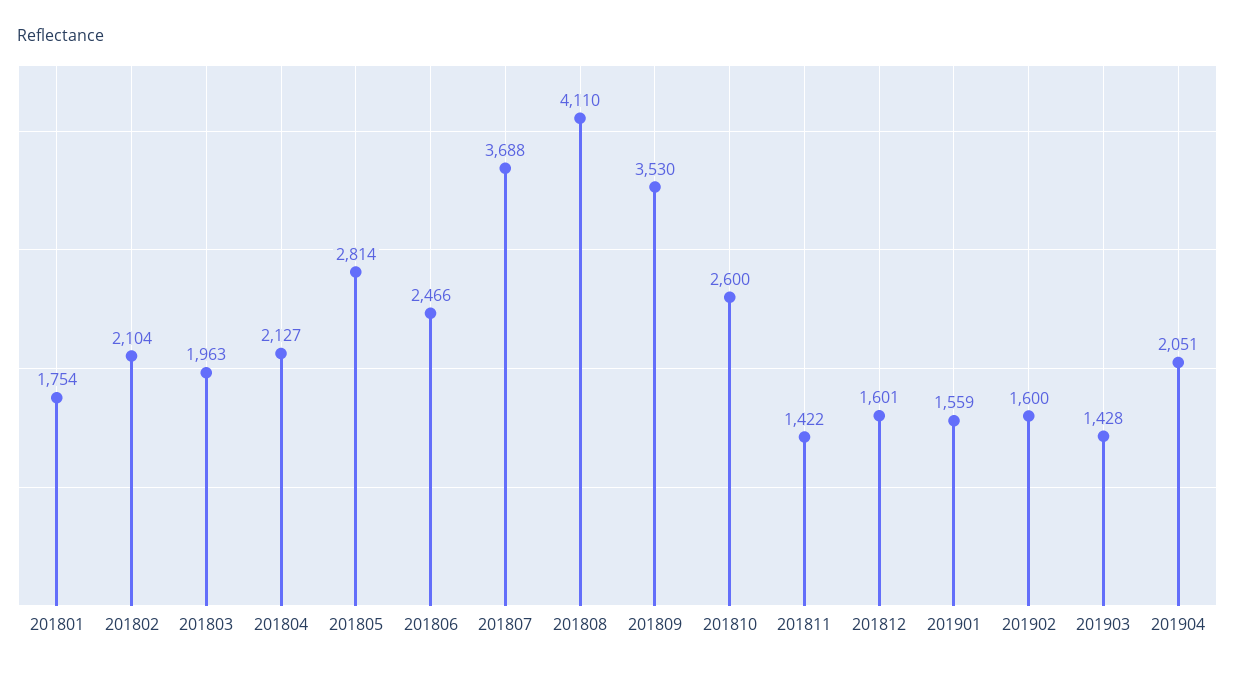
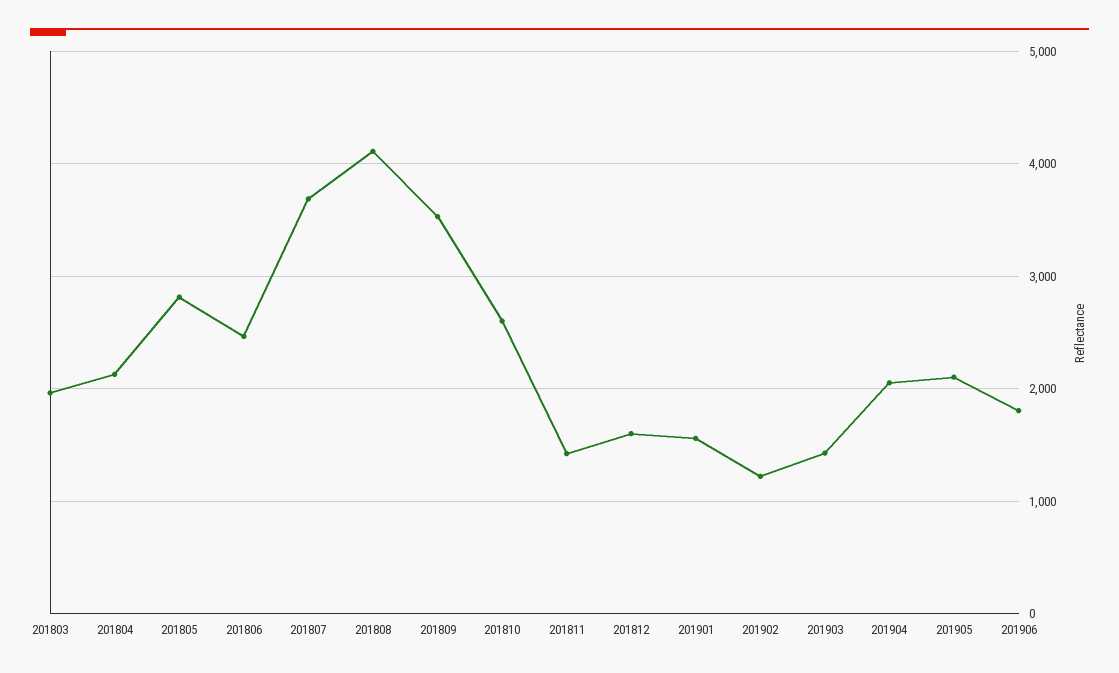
201801: 1754 -> none
201802: 2104 -> none
201902: 1600 -> 1200
201905: none -> 2100
201906: none -> 1800

